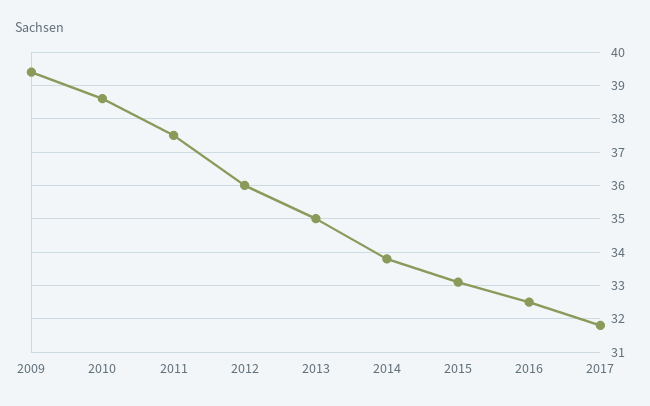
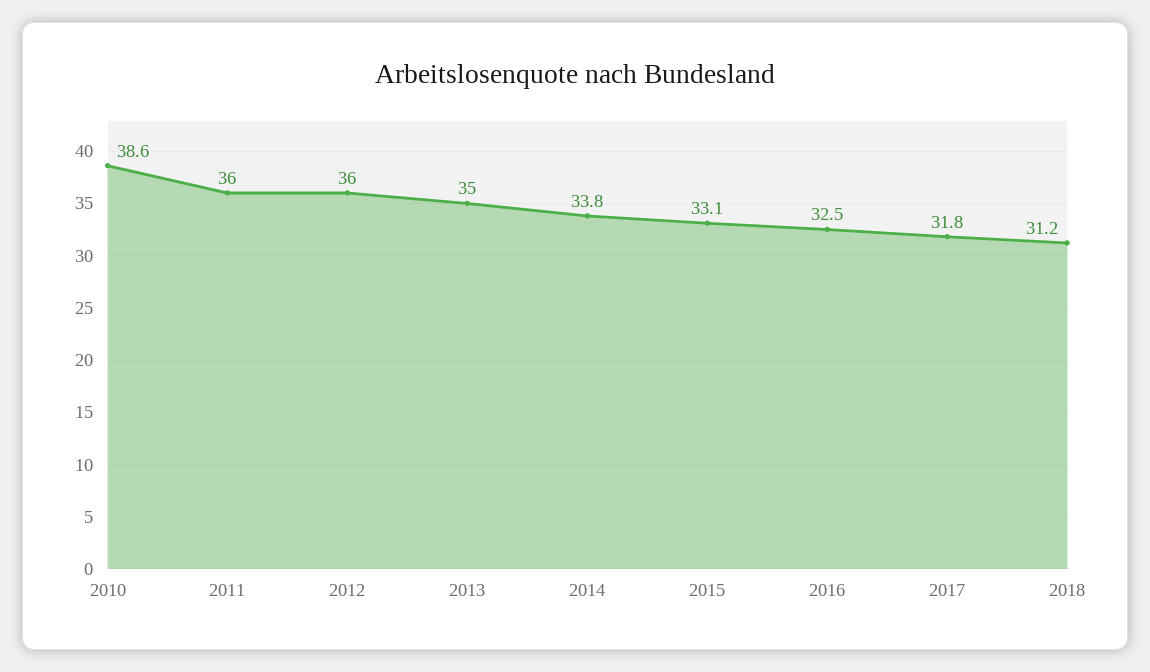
2009: 39.5 -> none
2011: 37.5 -> 36
2018: none -> 31.2

